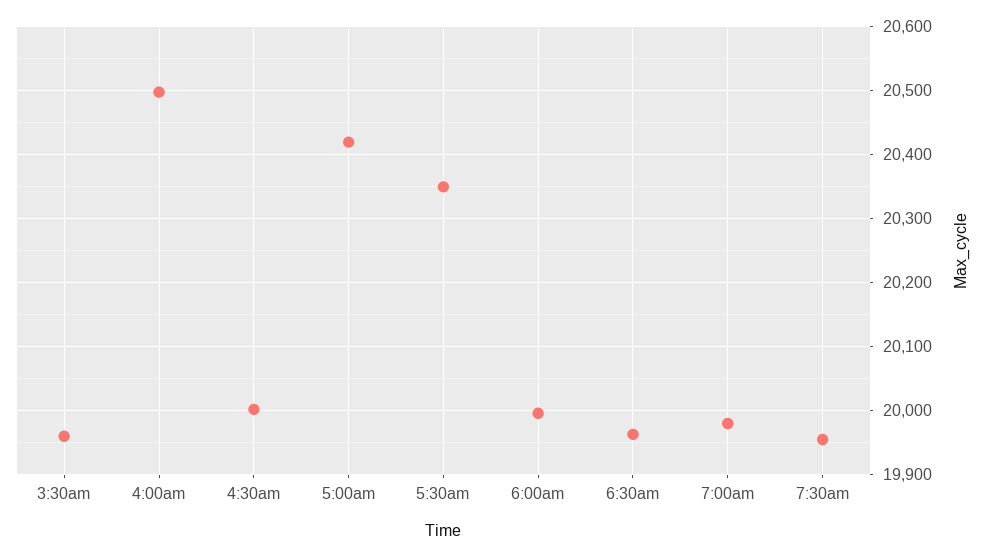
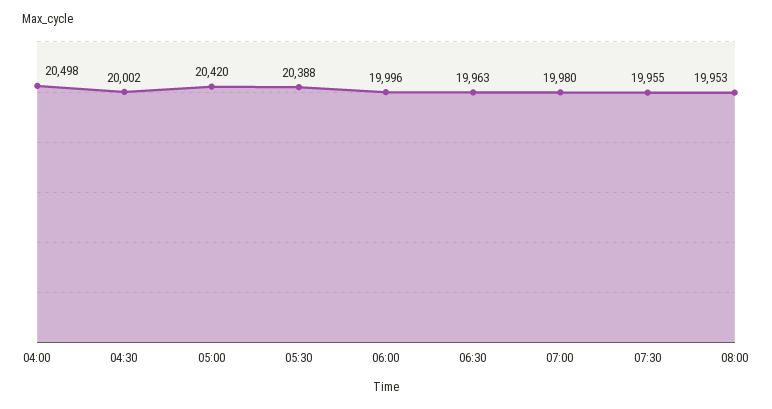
3:30am: 19960 -> none
5:30am: 20350 -> 20388
08:00: none -> 19953

